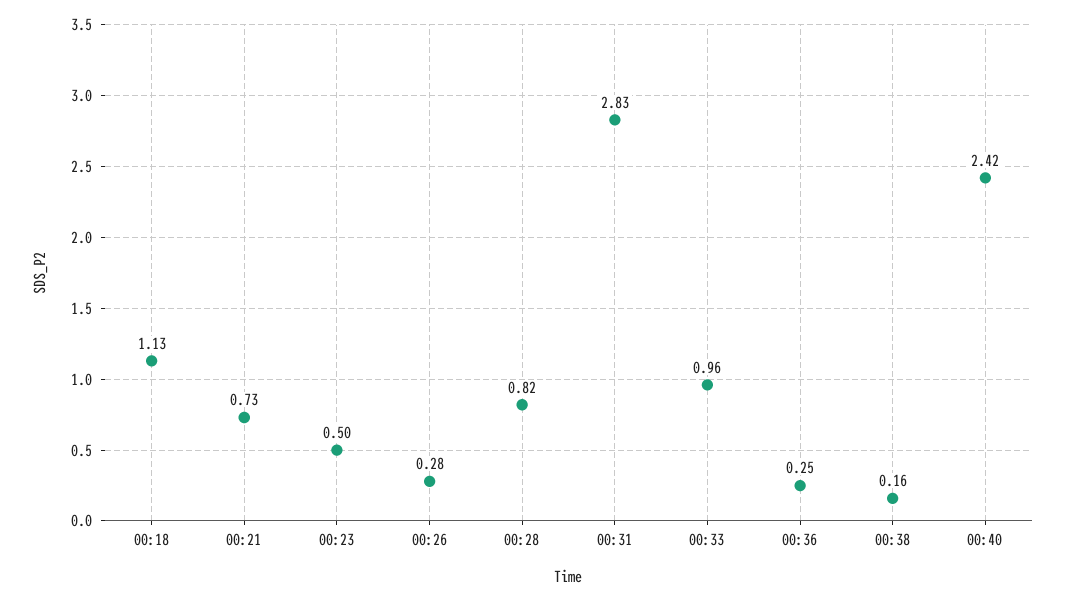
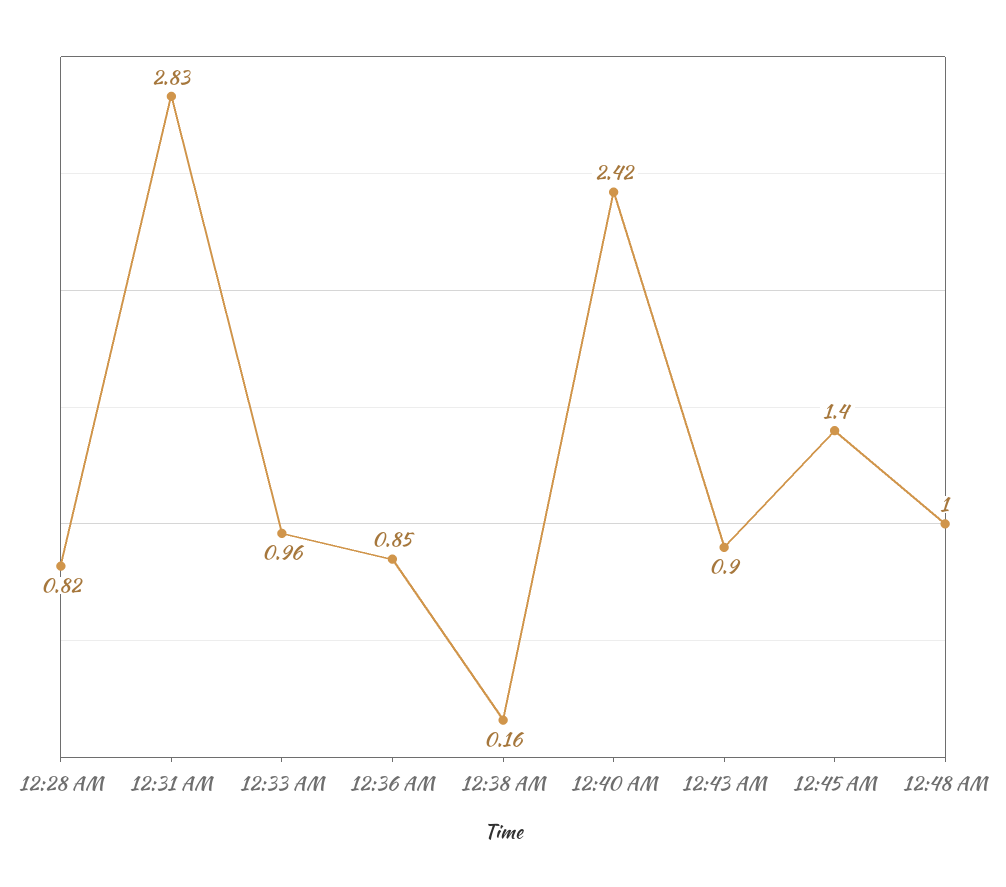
00:18: 1.13 -> none
00:21: 0.73 -> none
00:23: 0.5 -> none
00:26: 0.28 -> none
00:36: 0.25 -> 0.85
12:43 AM: none -> 0.9
12:45 AM: none -> 1.4
12:48 AM: none -> 1

